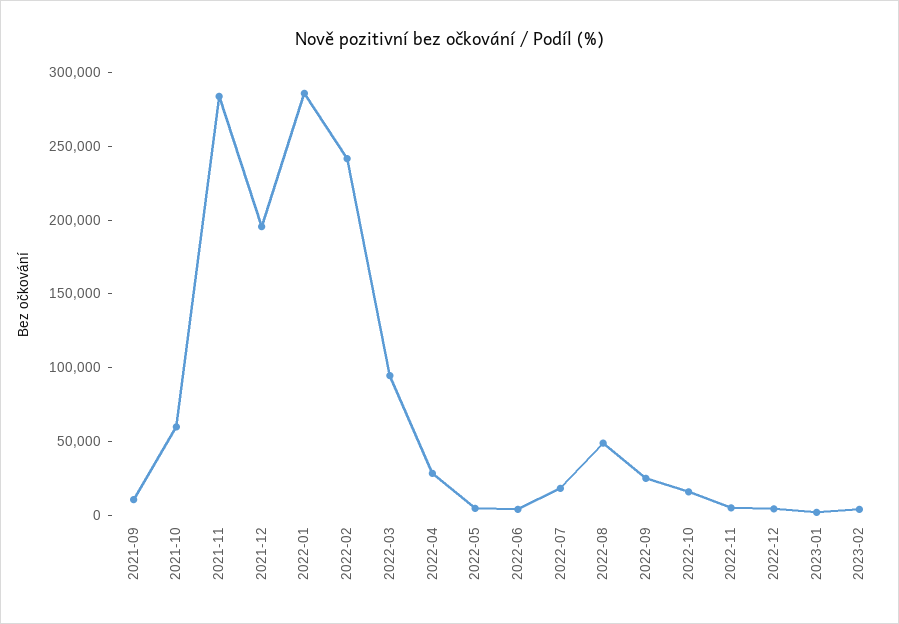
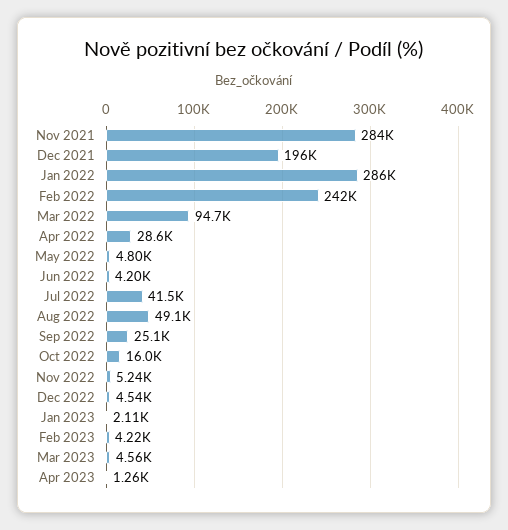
2021-09: 10000 -> none
2021-10: 60000 -> none
2022-07: 20000 -> 41500
Mar 2023: none -> 4560
Apr 2023: none -> 1260

